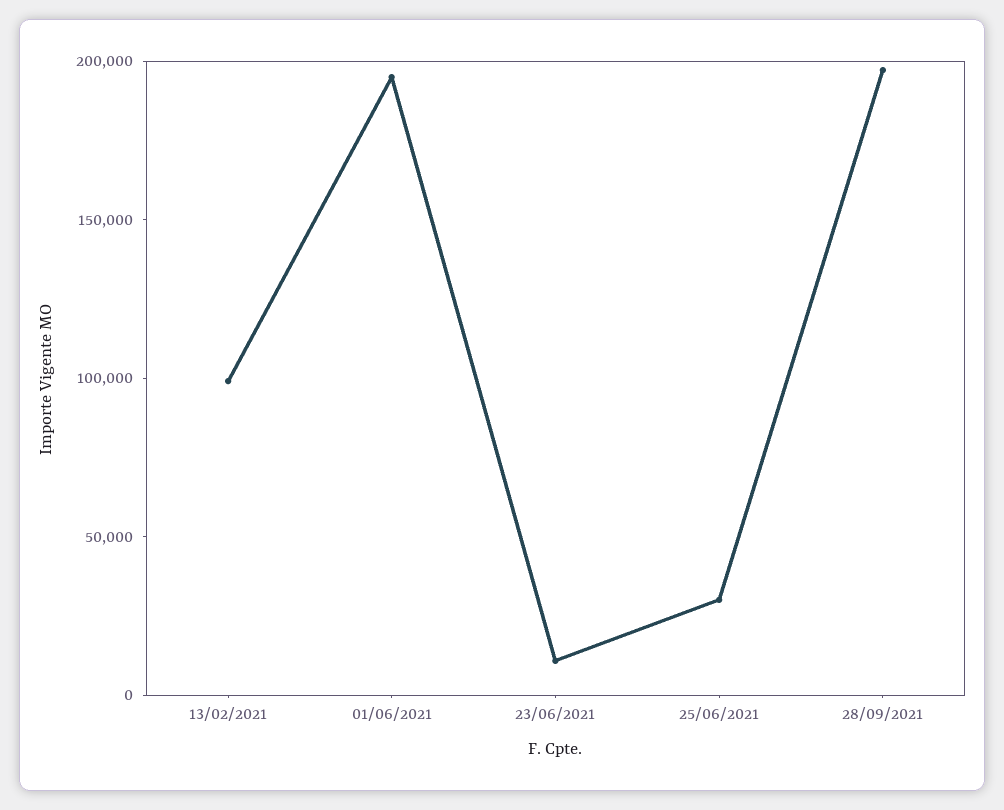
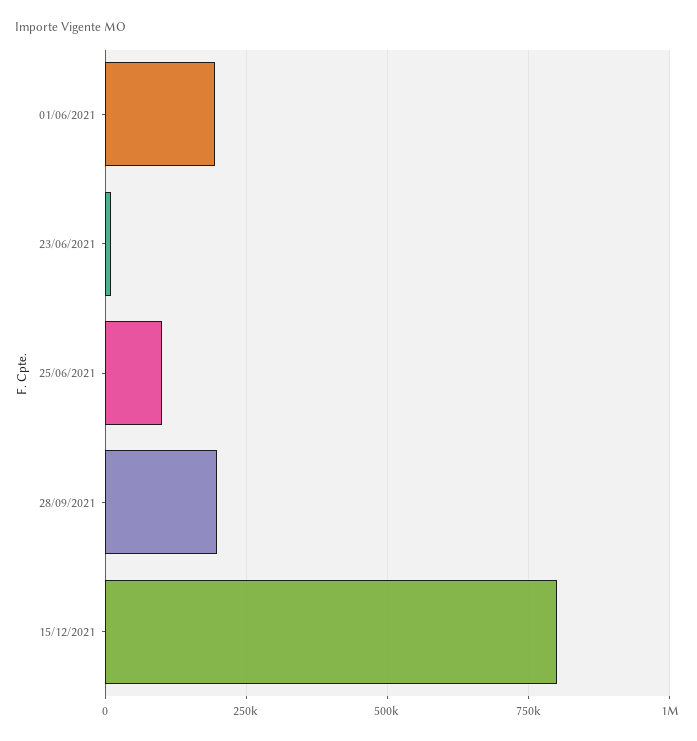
13/02/2021: 100000 -> none
25/06/2021: 30000 -> 100000
15/12/2021: none -> 800000

